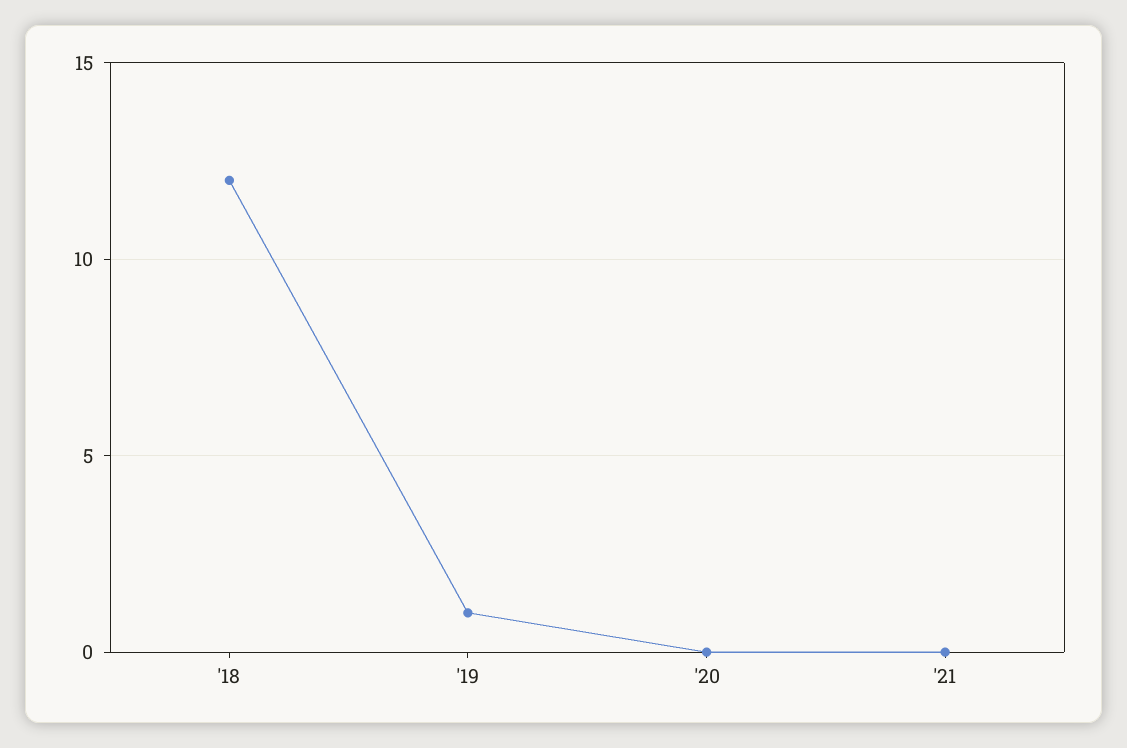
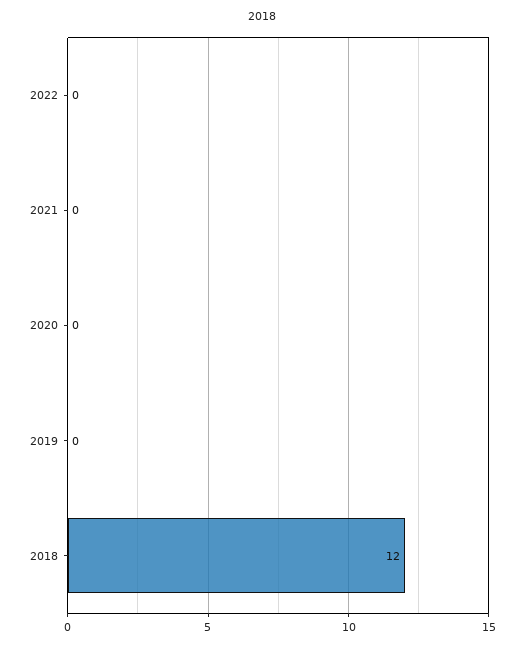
'19: 1 -> 0
2022: none -> 0

